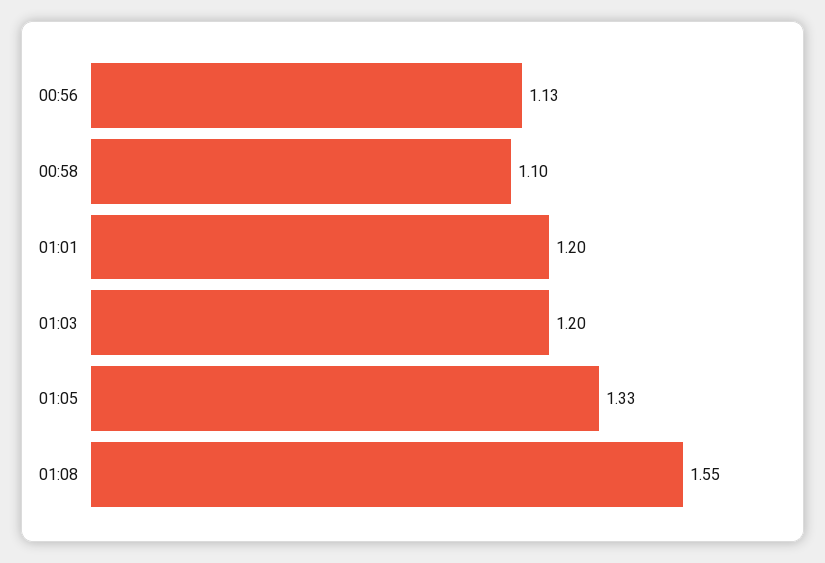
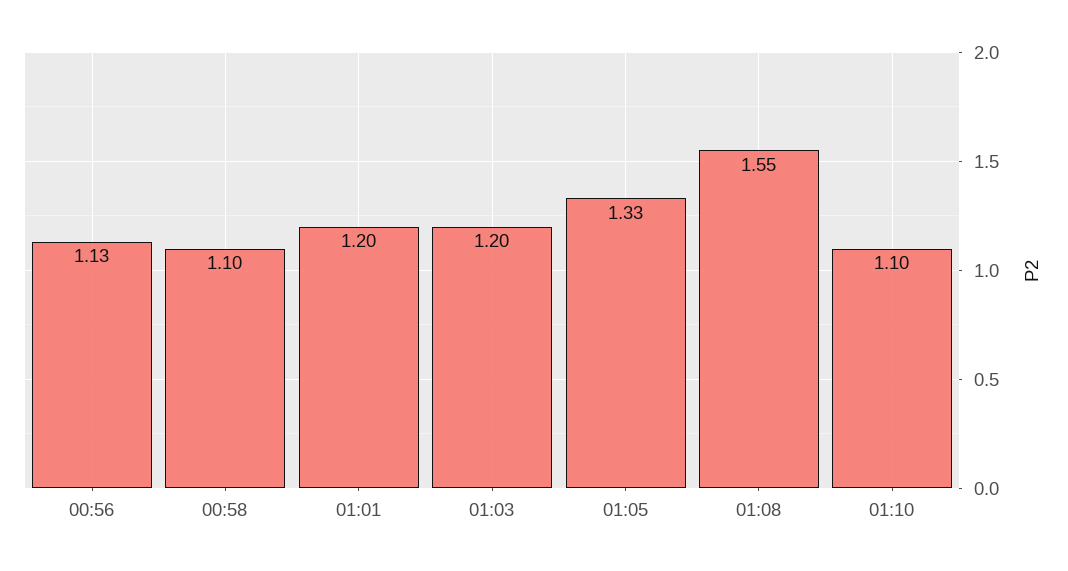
01:10: none -> 1.1

